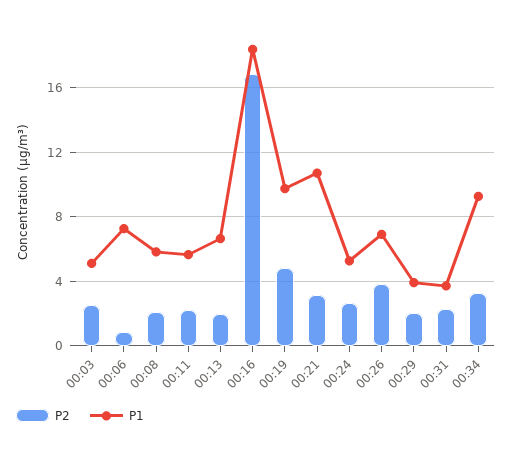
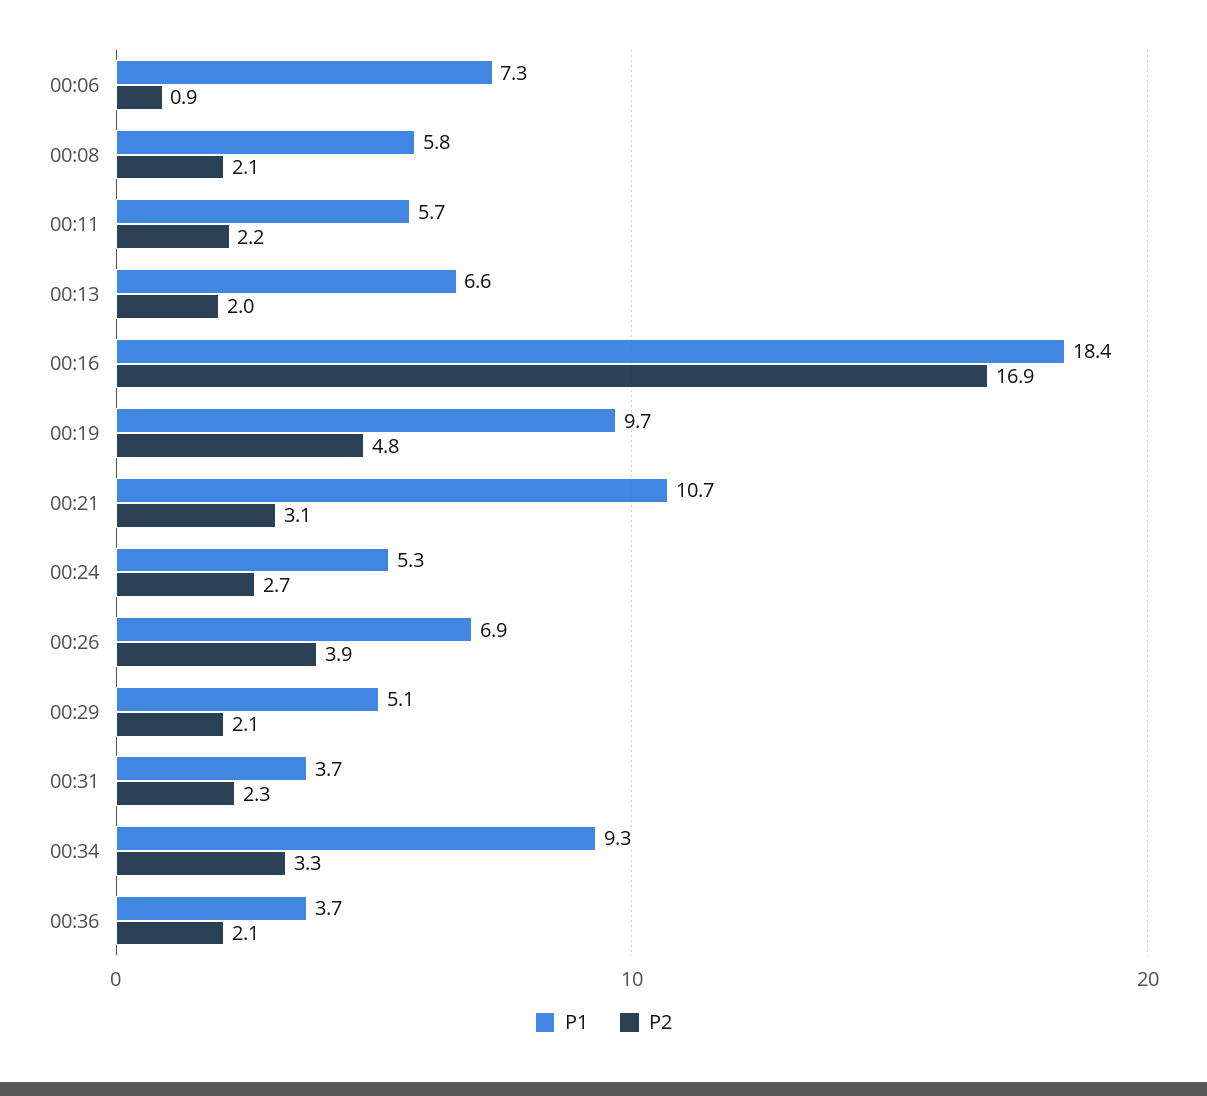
P2, 00:03: 2.5 -> none
P1, 00:03: 5 -> none
P1, 00:29: 4 -> 5.1
P1, 00:36: none -> 3.7
P2, 00:36: none -> 2.1

